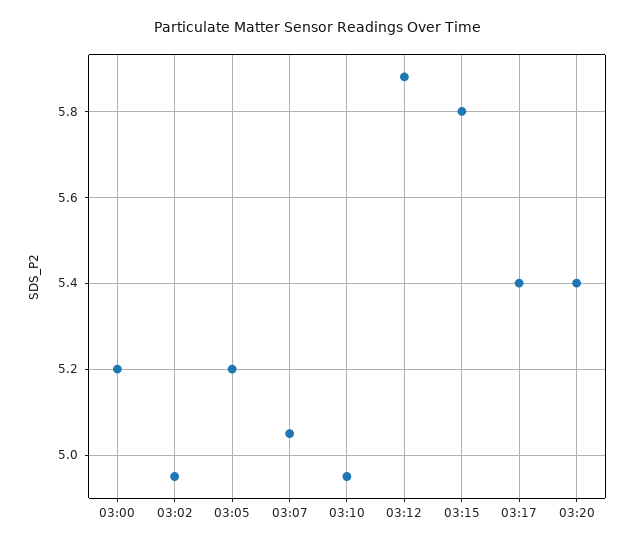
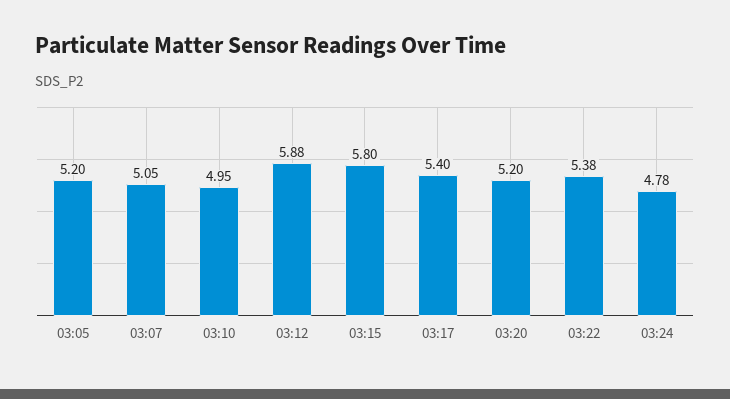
03:00: 5.2 -> none
03:02: 4.95 -> none
03:20: 5.4 -> 5.2
03:22: none -> 5.38
03:24: none -> 4.78

